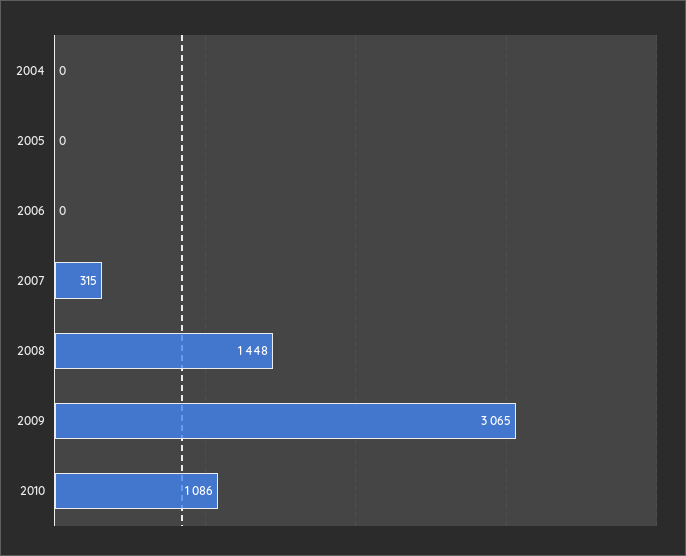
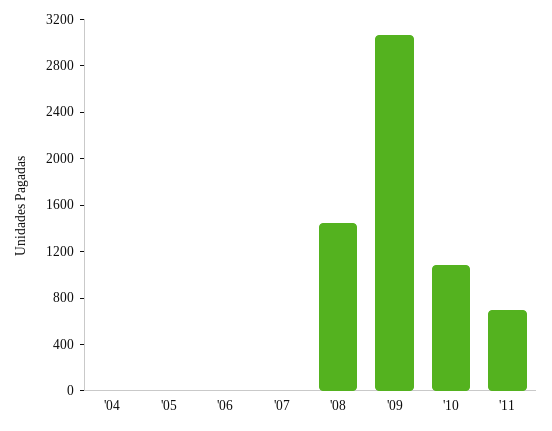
2007: 315 -> 0
'11: none -> 700

